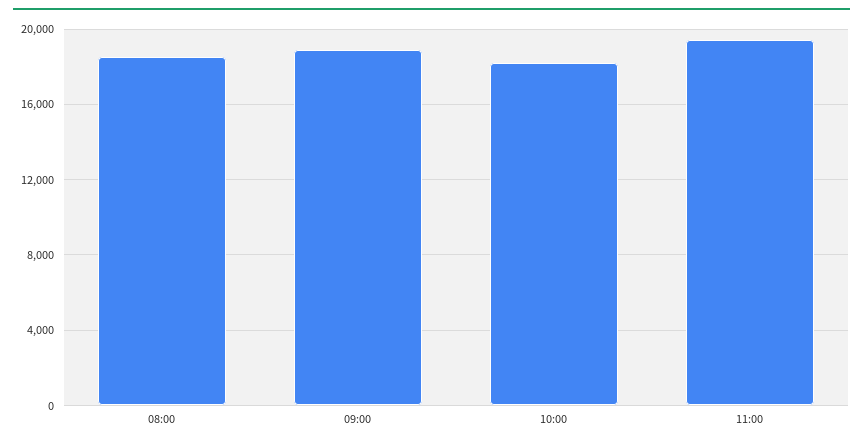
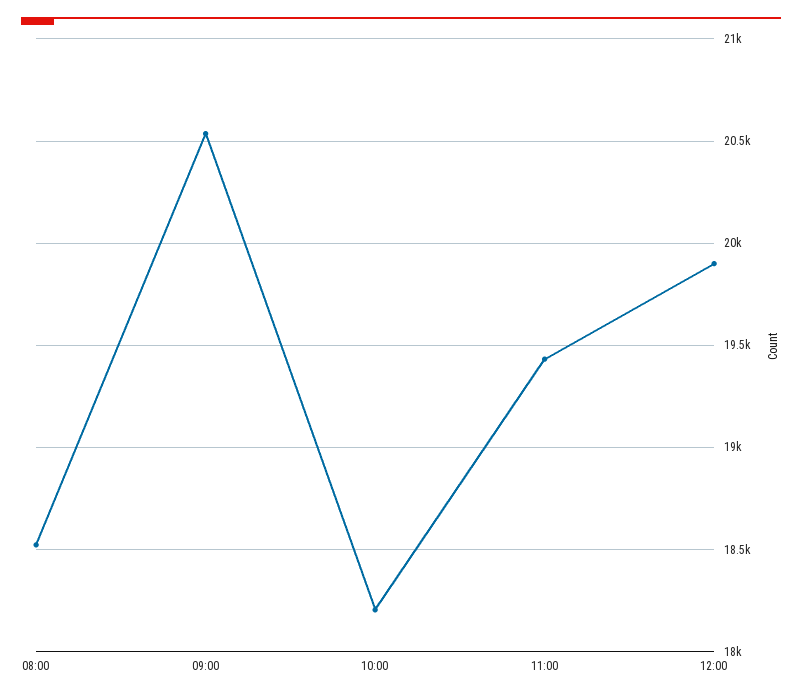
09:00: 19000 -> 20550
12:00: none -> 19900

